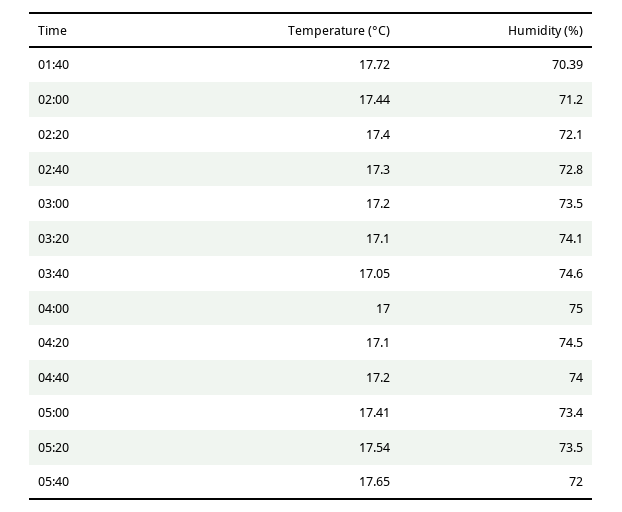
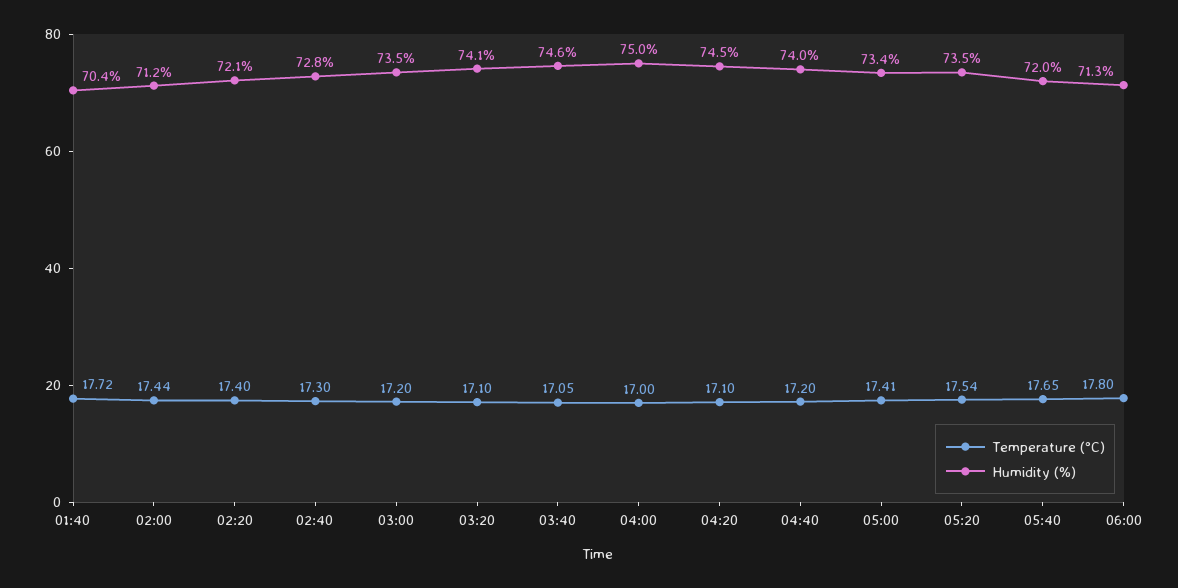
Temperature (°C), 06:00: none -> 17.8
Humidity (%), 06:00: none -> 71.3

